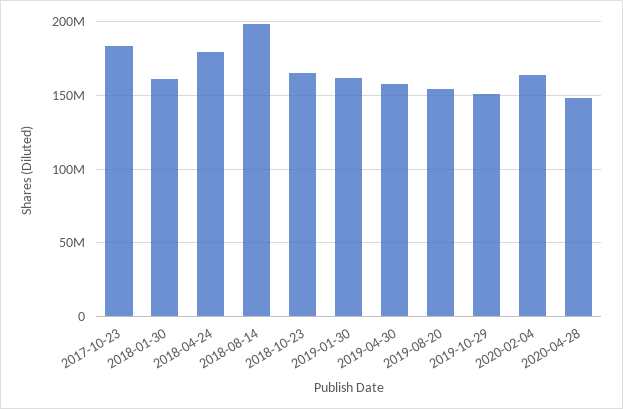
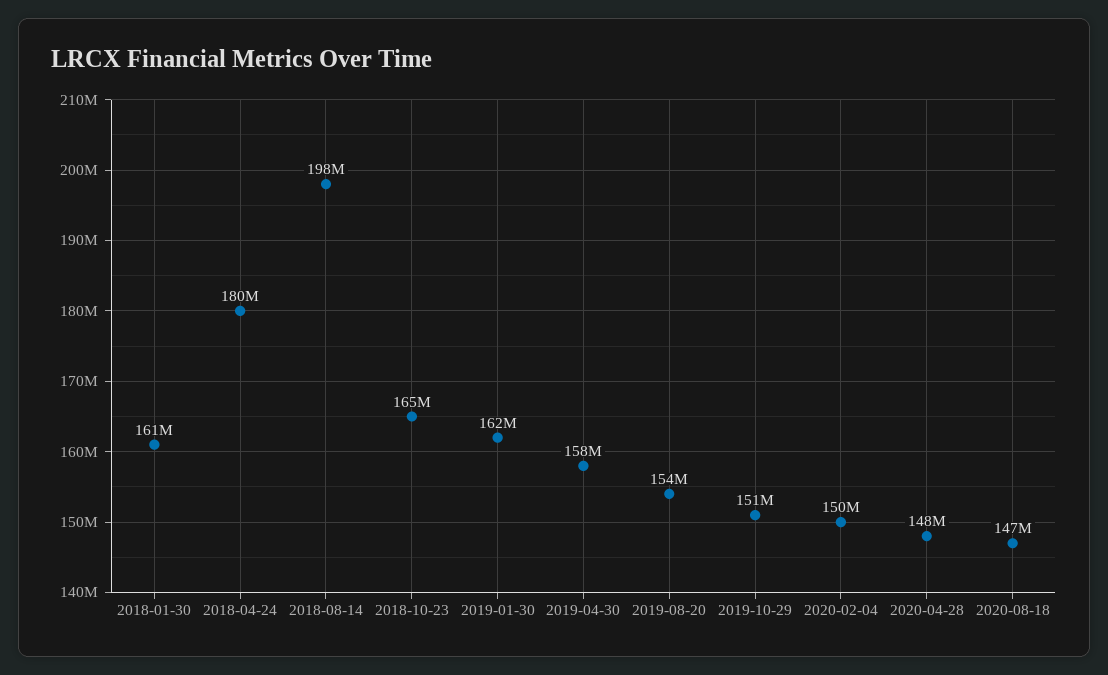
2017-10-23: 185000000 -> none
2020-02-04: 165000000 -> 150000000
2020-08-18: none -> 147000000

